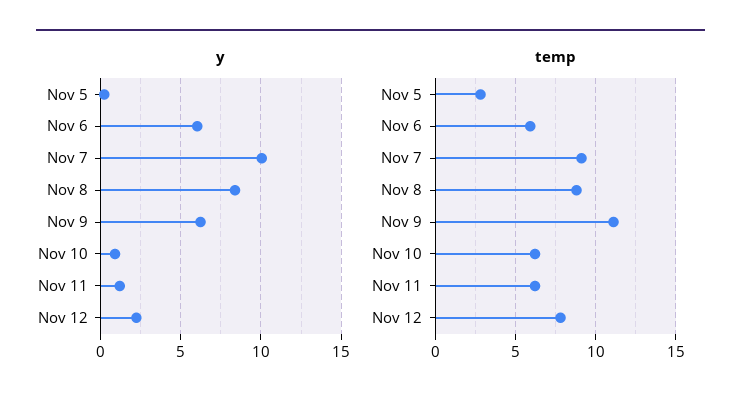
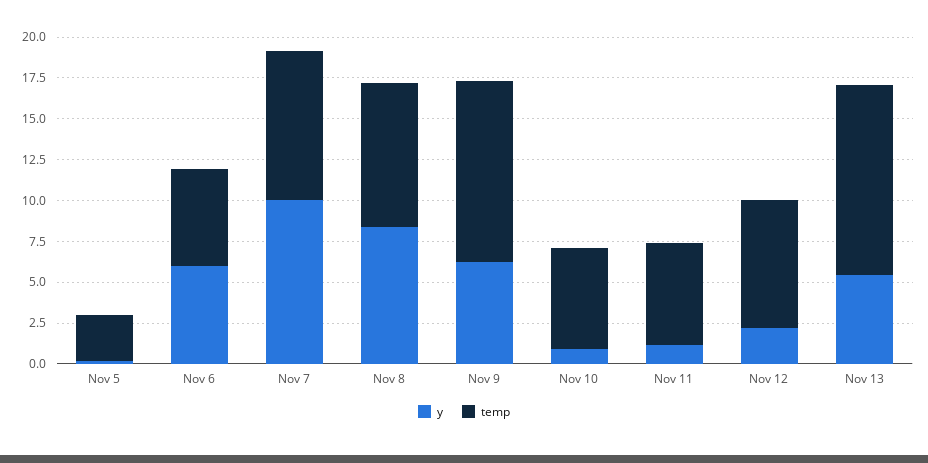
y, Nov 13: none -> 5.5
temp, Nov 13: none -> 11.5

